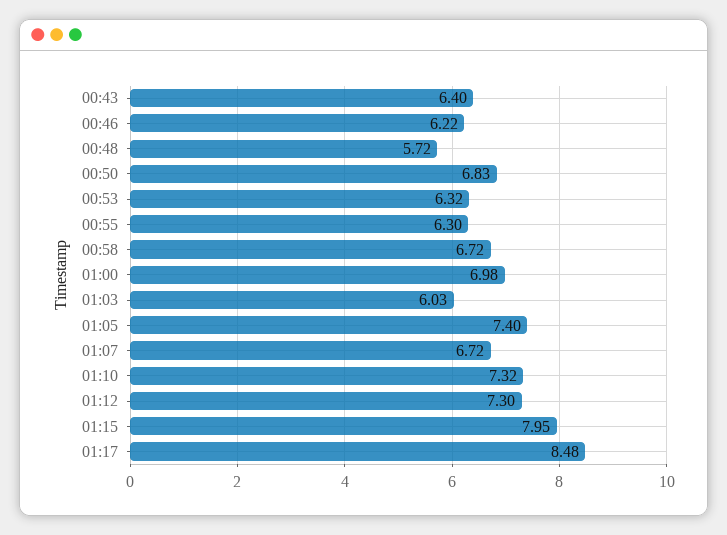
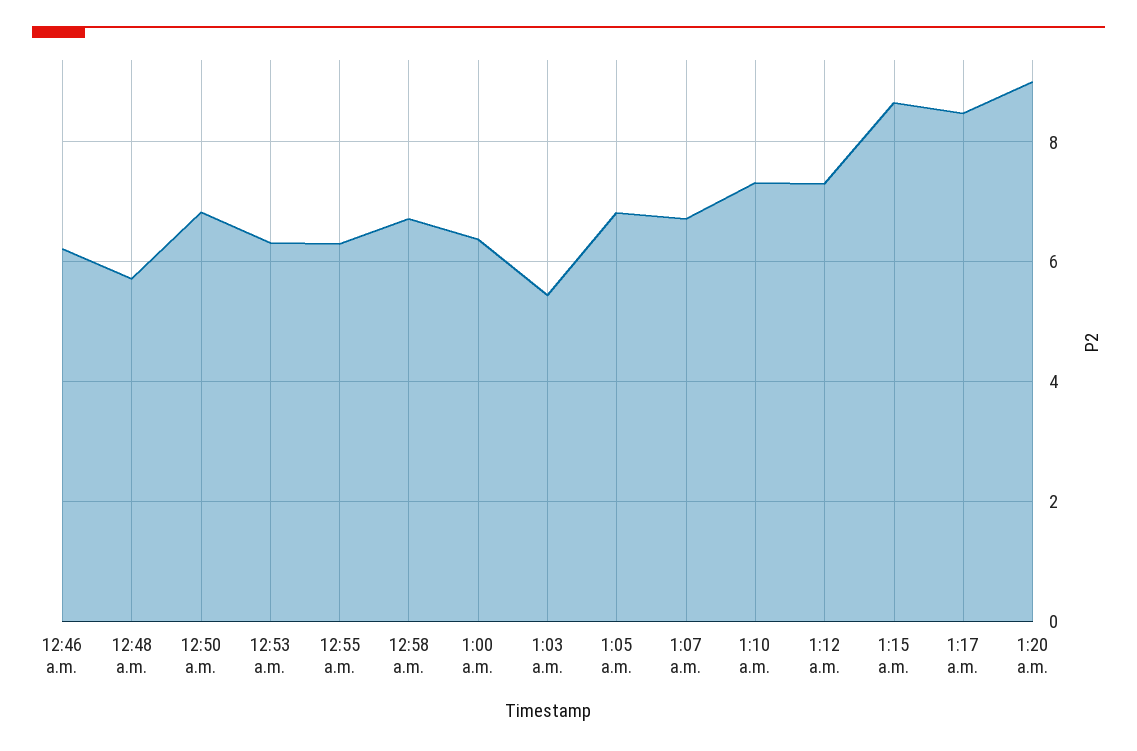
00:43: 6.4 -> none
01:00: 6.98 -> 6.4
01:03: 6.03 -> 5.4
01:05: 7.4 -> 6.8
01:15: 7.95 -> 8.6
1:20 a.m.: none -> 9

